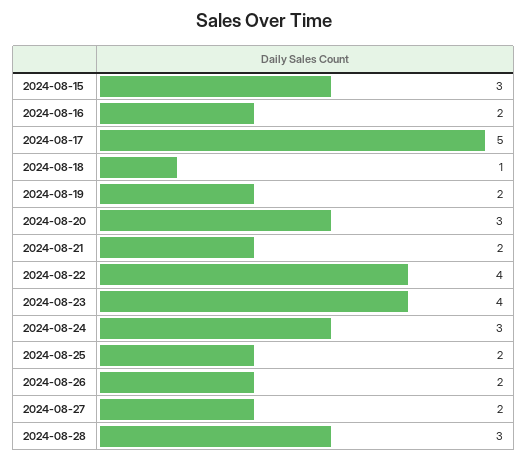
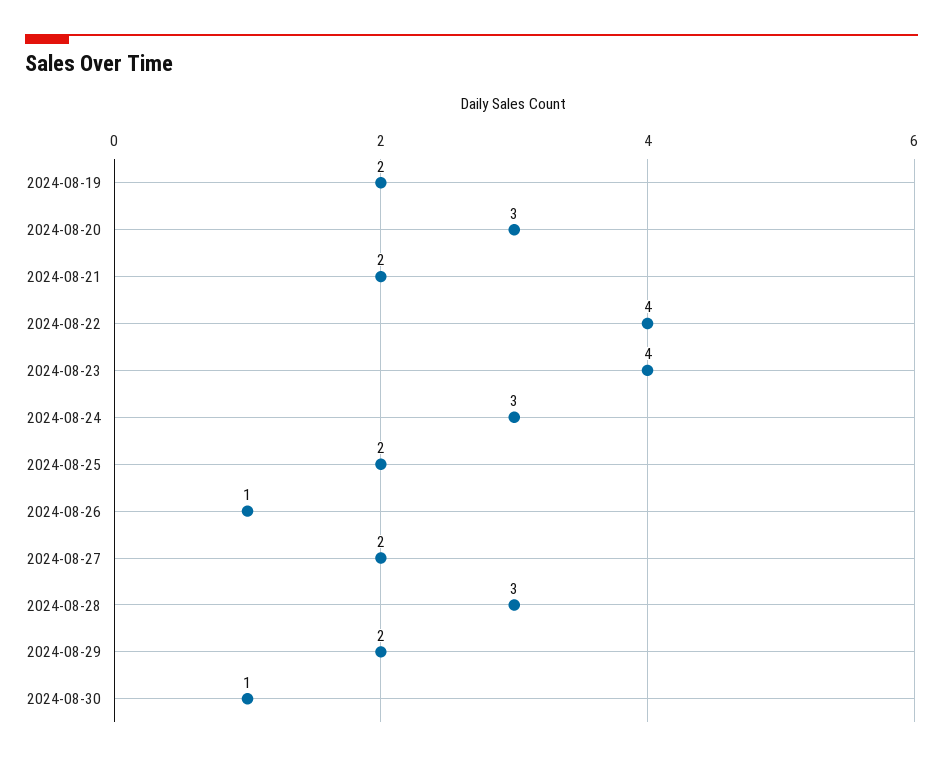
2024-08-15: 3 -> none
2024-08-16: 2 -> none
2024-08-17: 5 -> none
2024-08-18: 1 -> none
2024-08-26: 2 -> 1
2024-08-29: none -> 2
2024-08-30: none -> 1

